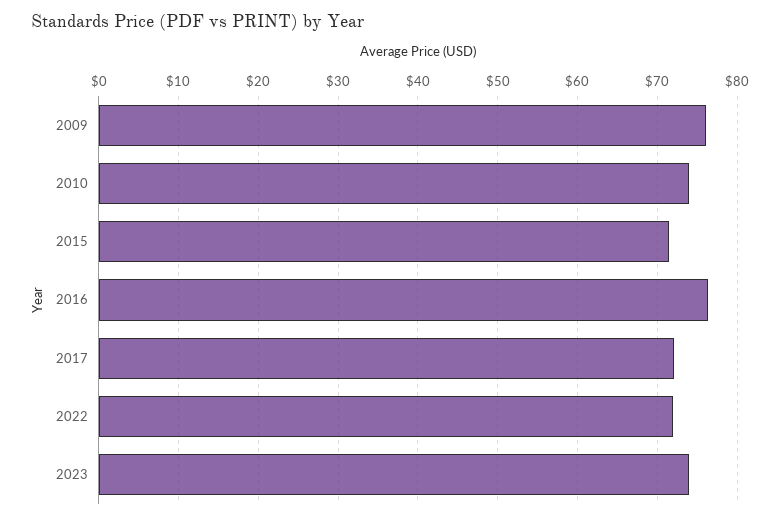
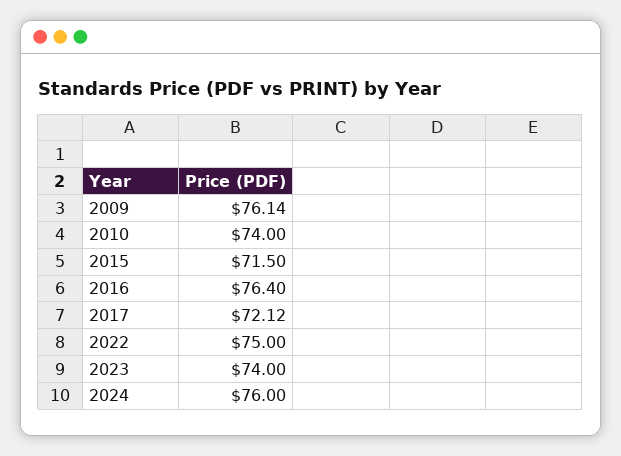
2022: 72 -> 75
2024: none -> 76

